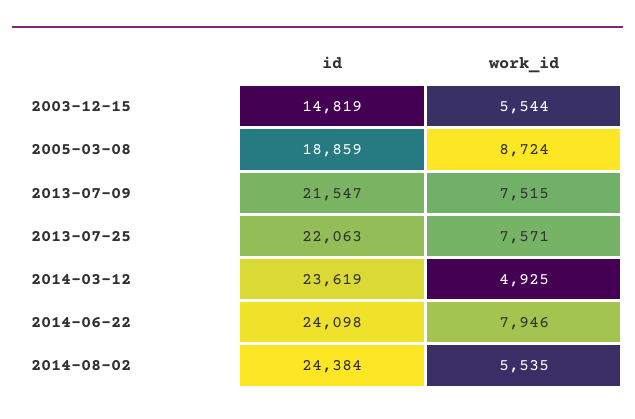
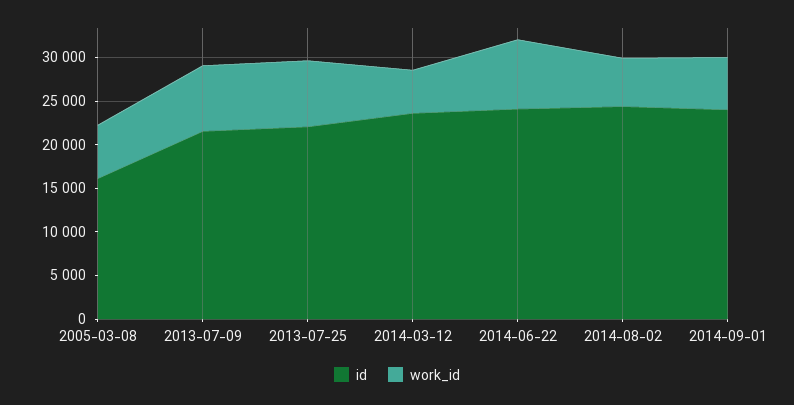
id, 2003-12-15: 14819 -> none
work_id, 2003-12-15: 5544 -> none
id, 2005-03-08: 18859 -> 16000
work_id, 2005-03-08: 8724 -> 6000
id, 2014-09-01: none -> 24000
work_id, 2014-09-01: none -> 6000

